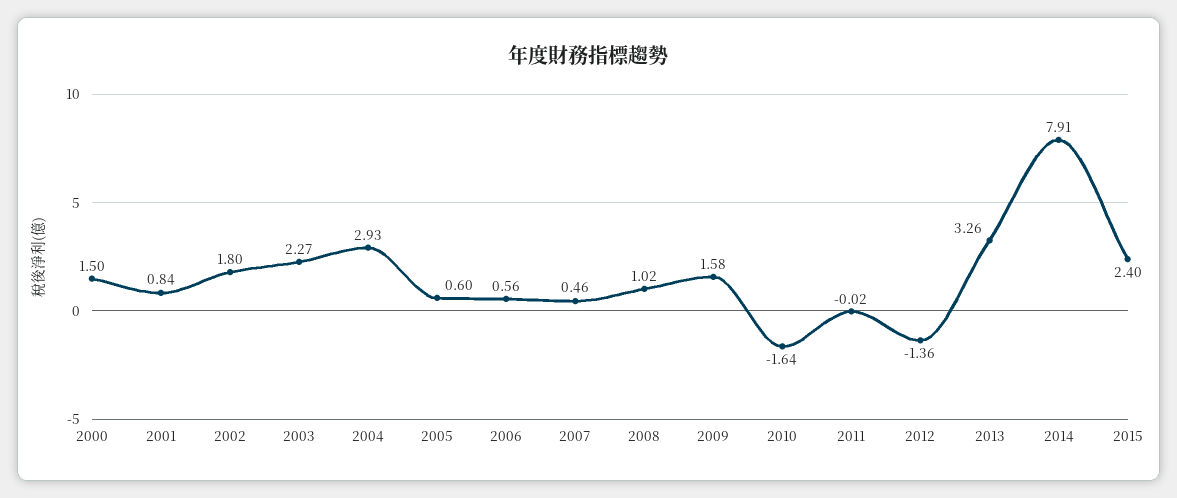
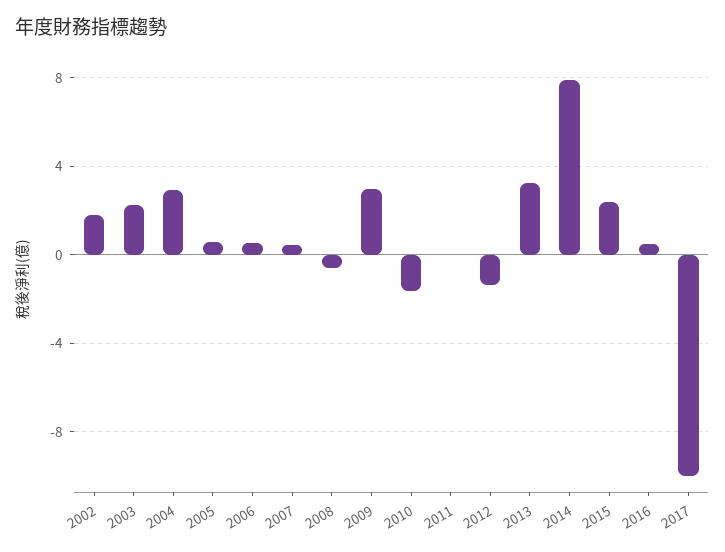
2000: 1.5 -> none
2001: 0.84 -> none
2008: 1.02 -> -0.5
2009: 1.58 -> 3
2016: none -> 0.5
2017: none -> -10

